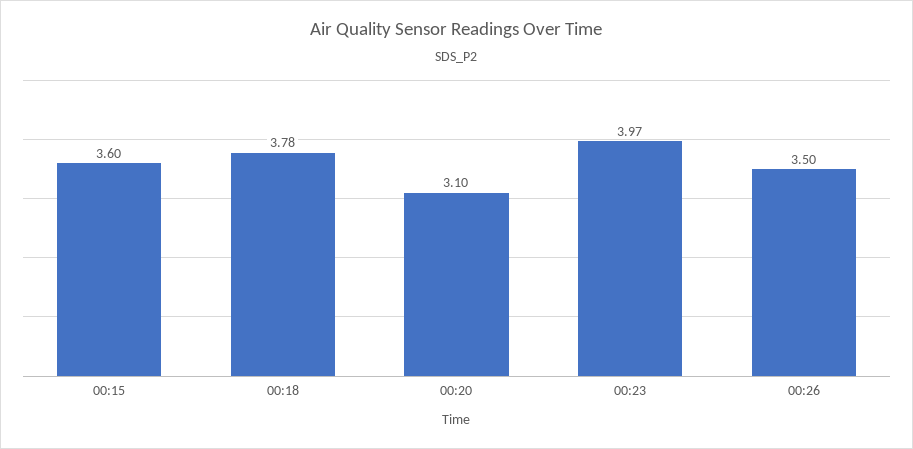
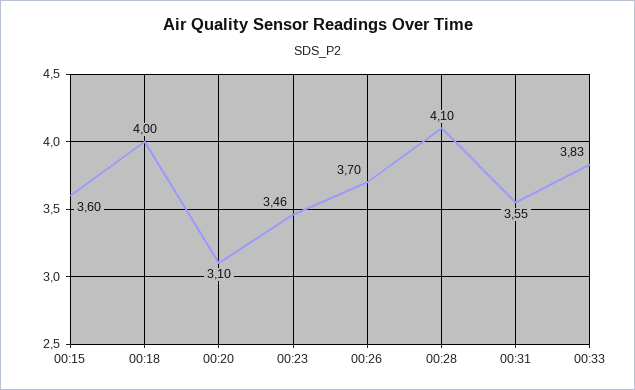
00:18: 3.78 -> 4
00:23: 3.97 -> 3.46
00:26: 3.5 -> 3.7
00:28: none -> 4.1
00:31: none -> 3.55
00:33: none -> 3.83

